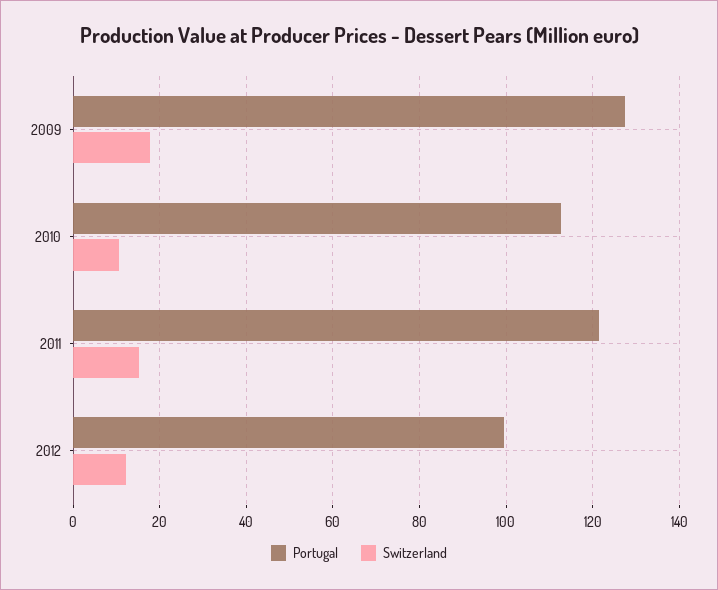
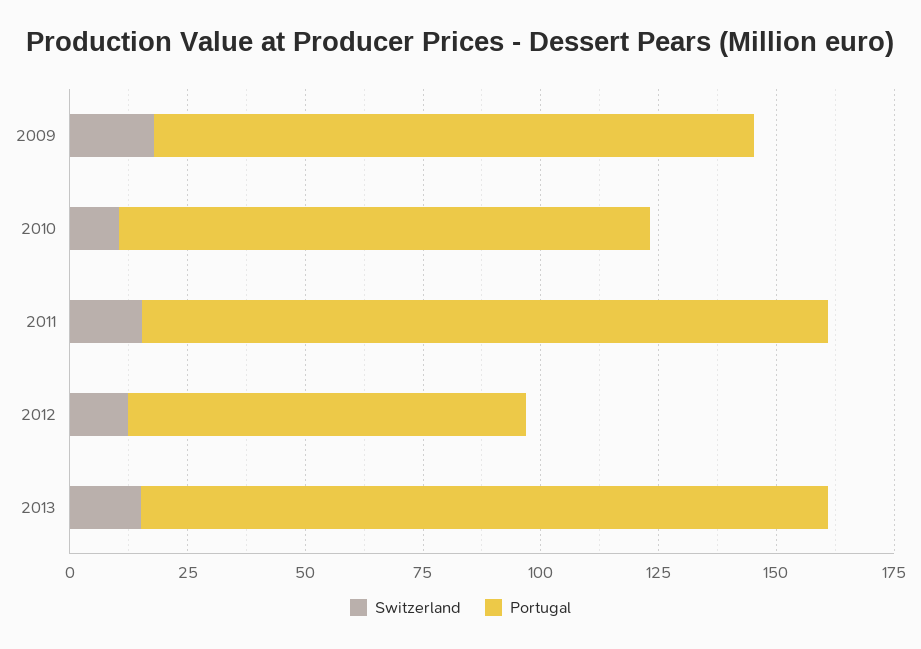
Portugal, 2011: 122 -> 145
Portugal, 2012: 100 -> 85
Switzerland, 2013: none -> 15
Portugal, 2013: none -> 145

